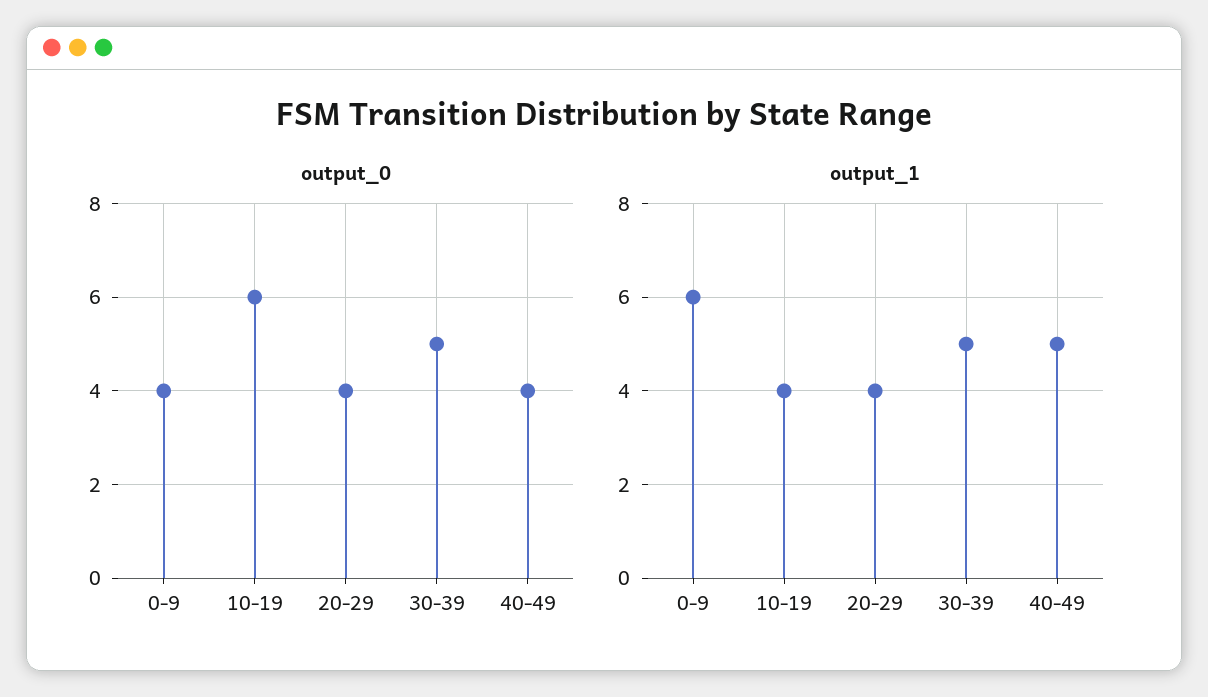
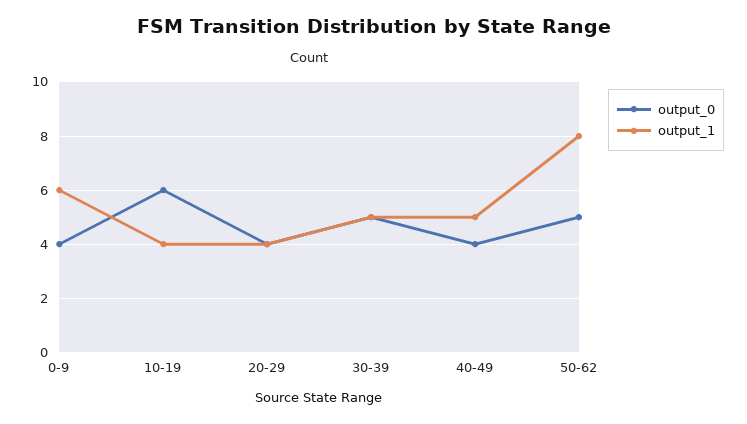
output_0, 50-62: none -> 5
output_1, 50-62: none -> 8

